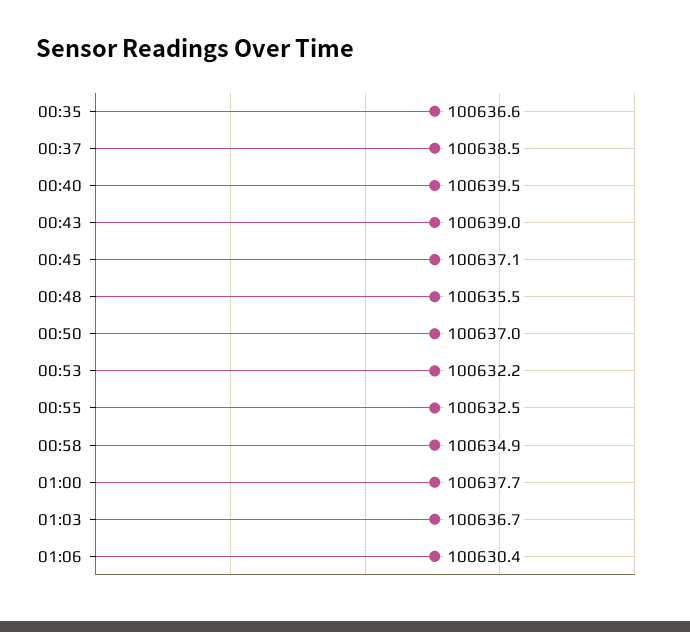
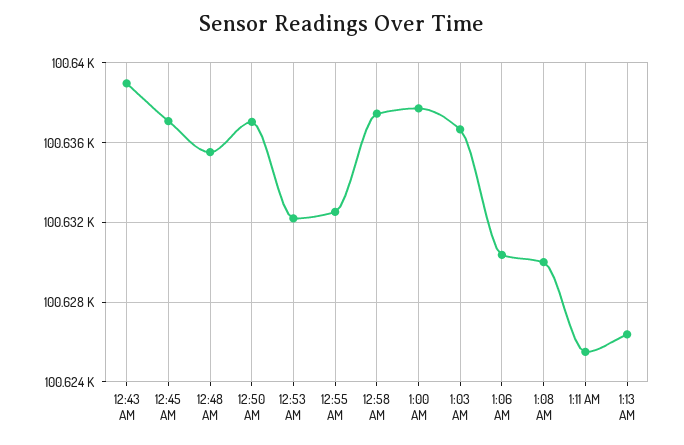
00:35: 100636.6 -> none
00:37: 100638.5 -> none
00:40: 100639.5 -> none
00:58: 100634.9 -> 100637.5
1:08 AM: none -> 100630
1:11 AM: none -> 100625.5
1:13 AM: none -> 100626.5

